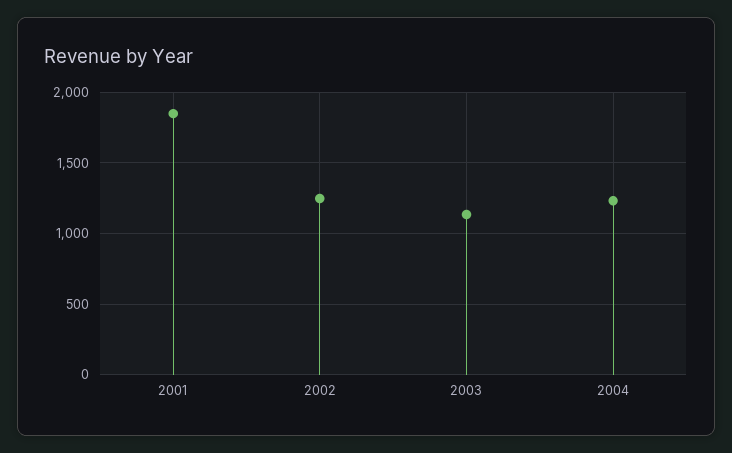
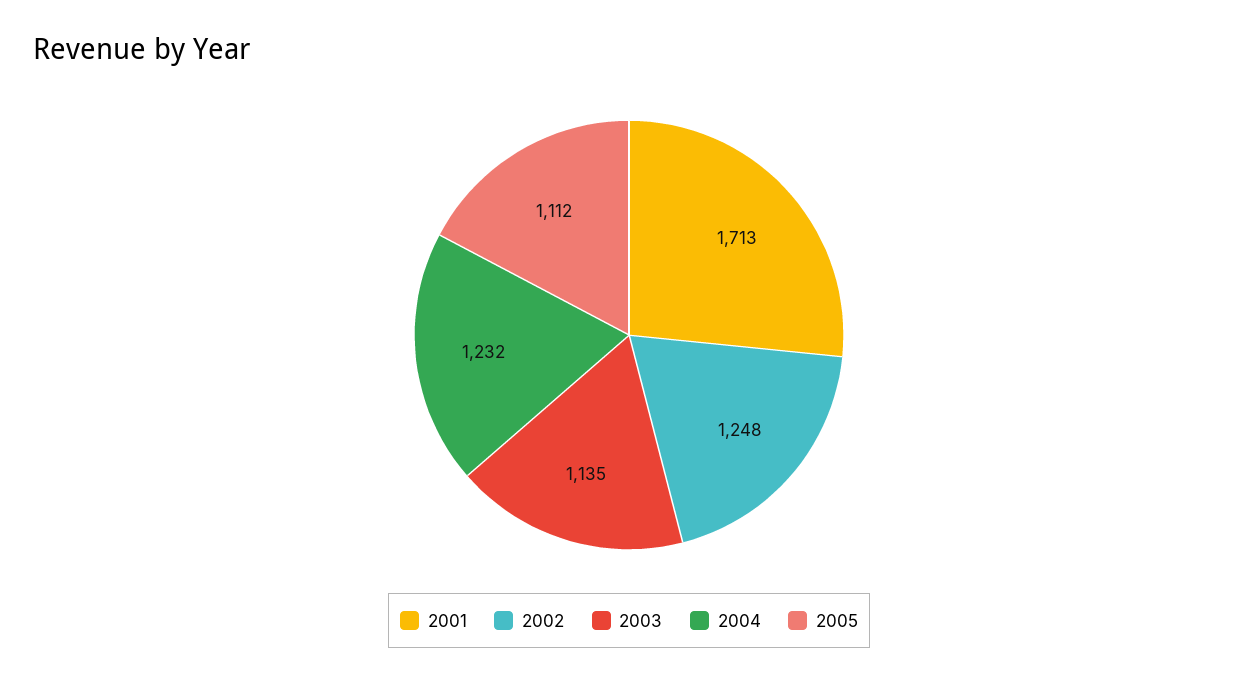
2001: 1850 -> 1713
2005: none -> 1112

